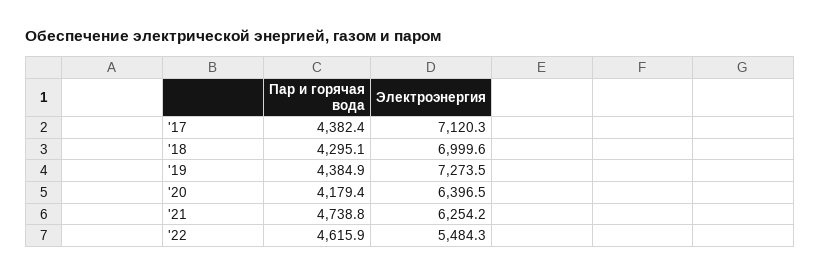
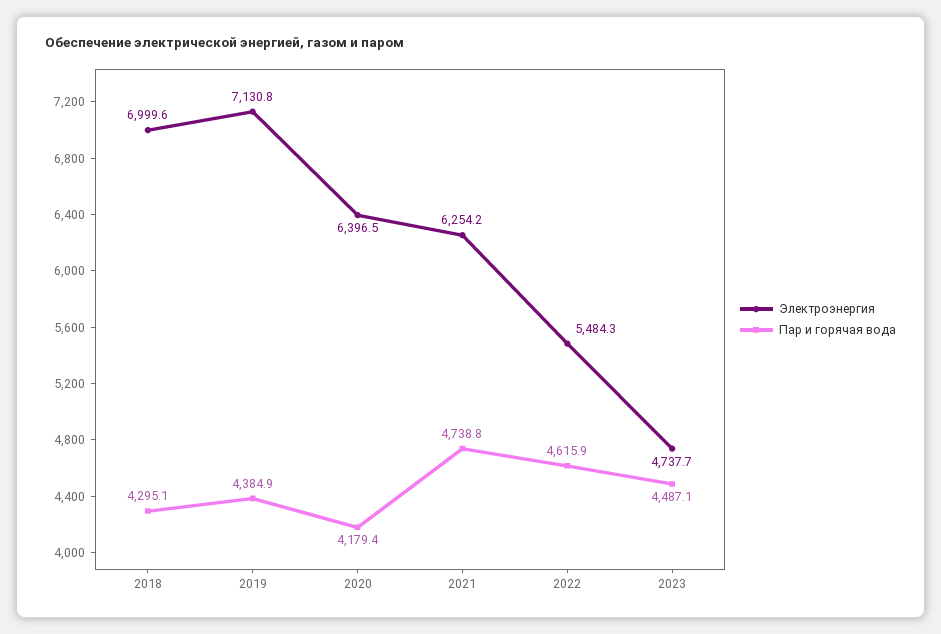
Пар и горячая вода, '17: 4382.4 -> none
Электроэнергия, '17: 7120.3 -> none
Электроэнергия, '19: 7273.5 -> 7130.8
Электроэнергия, 2023: none -> 4737.7
Пар и горячая вода, 2023: none -> 4487.1

